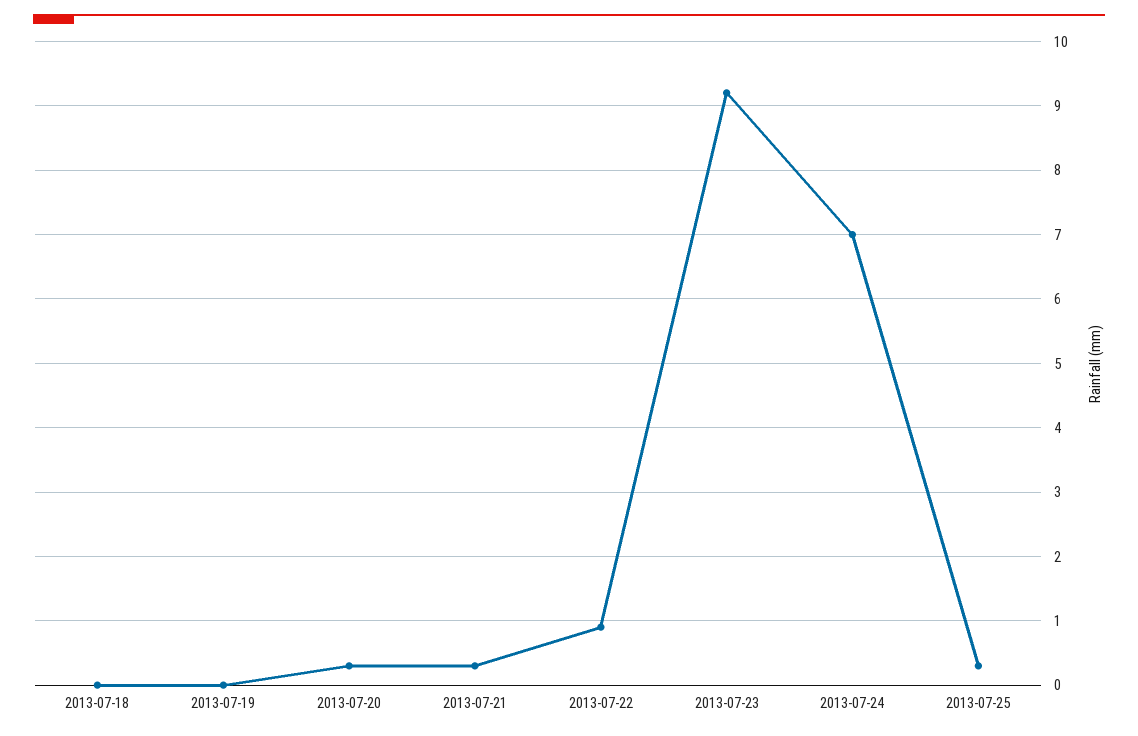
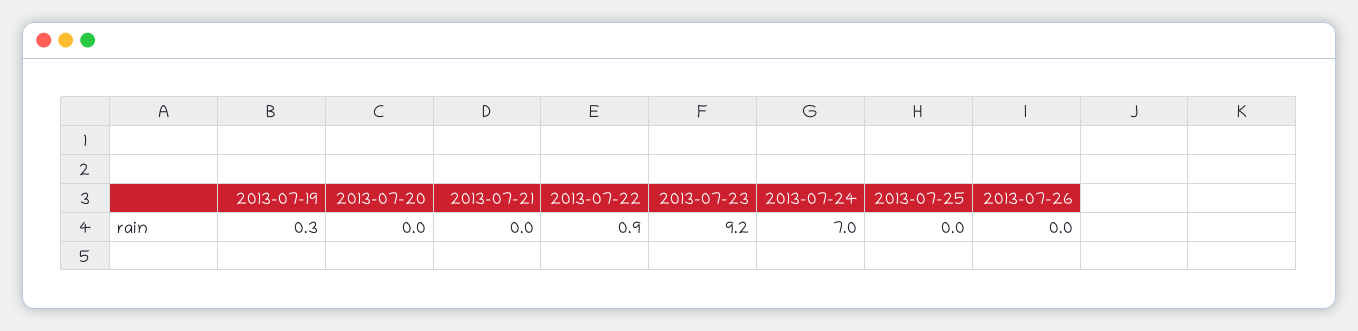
2013-07-18: 0 -> none
2013-07-19: 0 -> 0.3
2013-07-20: 0.3 -> 0
2013-07-21: 0.3 -> 0
2013-07-25: 0.3 -> 0
2013-07-26: none -> 0

